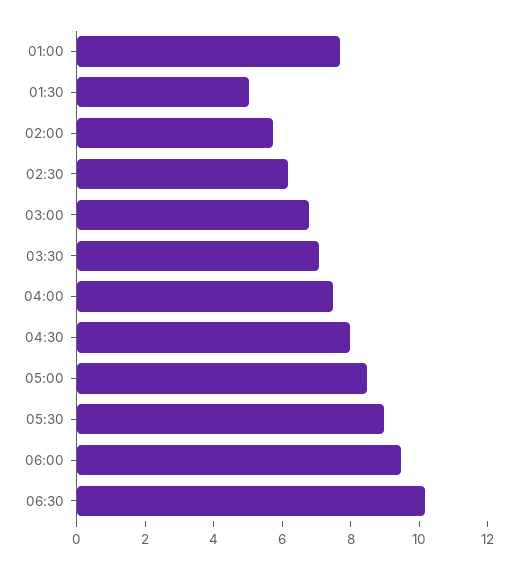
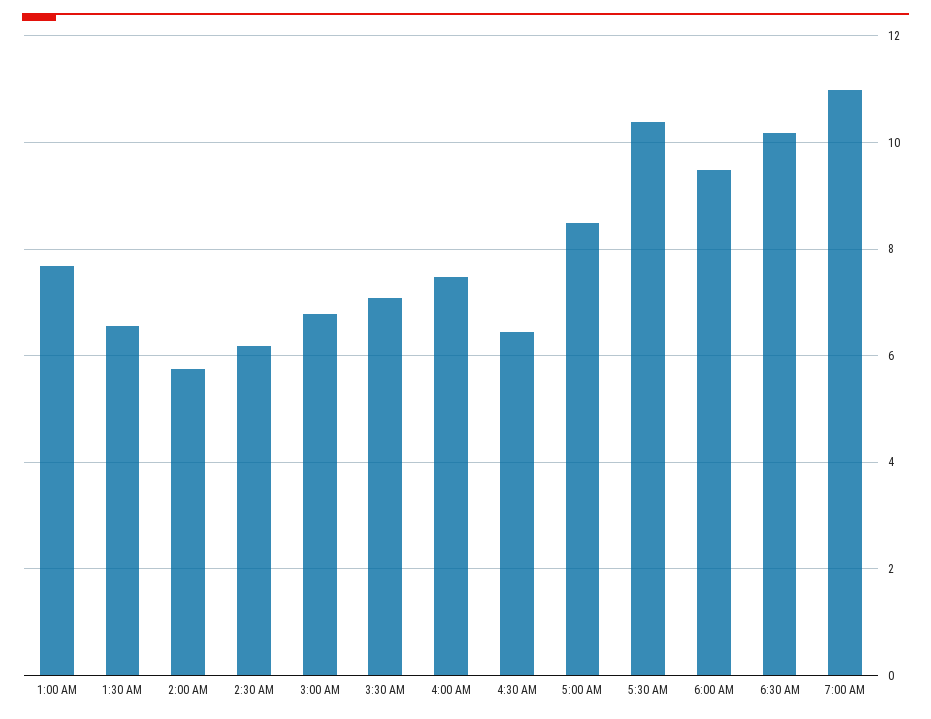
01:30: 5 -> 6.6
04:30: 8 -> 6.4
05:30: 9 -> 10.4
7:00 AM: none -> 11

